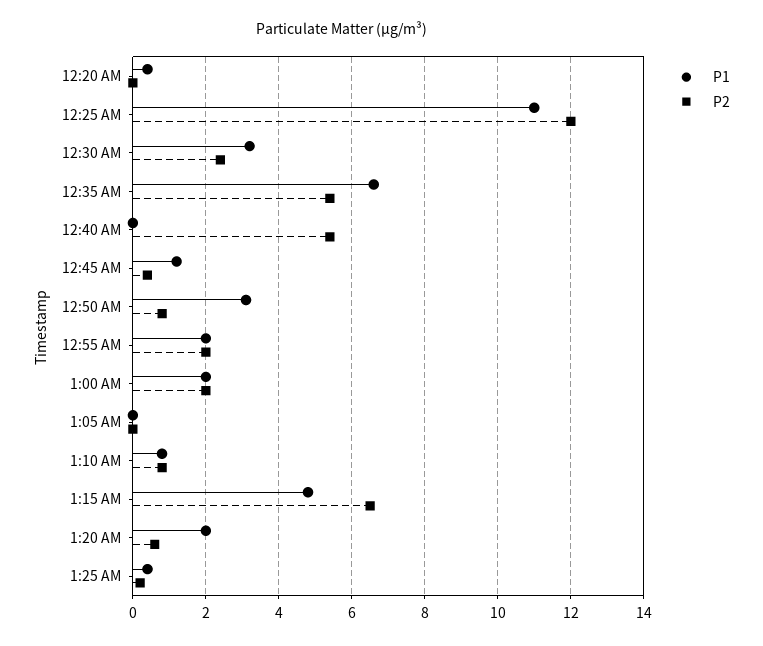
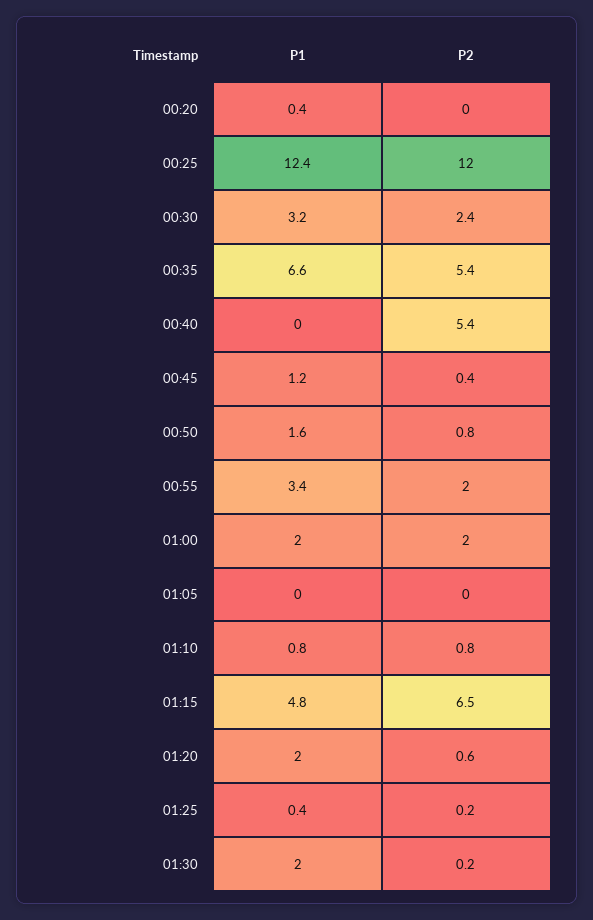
P1, 12:25 AM: 11 -> 12.4
P1, 12:50 AM: 3 -> 1.6
P1, 12:55 AM: 2 -> 3.4
P1, 01:30: none -> 2
P2, 01:30: none -> 0.2

